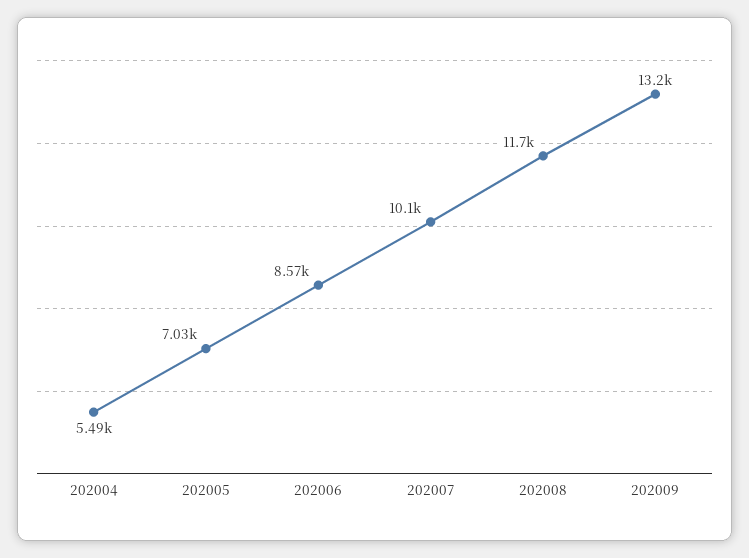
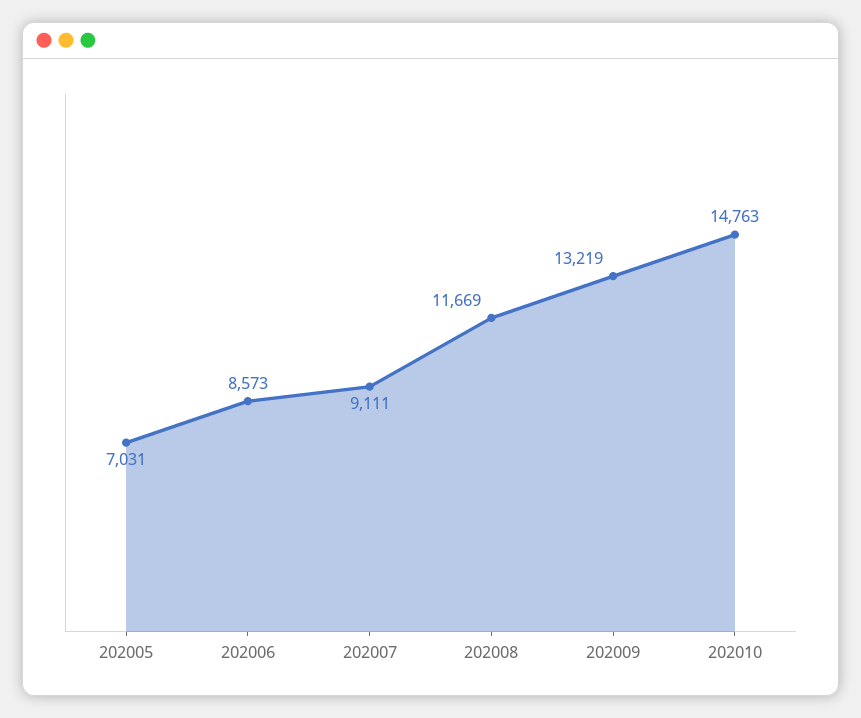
202004: 5490 -> none
202007: 10100 -> 9111
202010: none -> 14763

